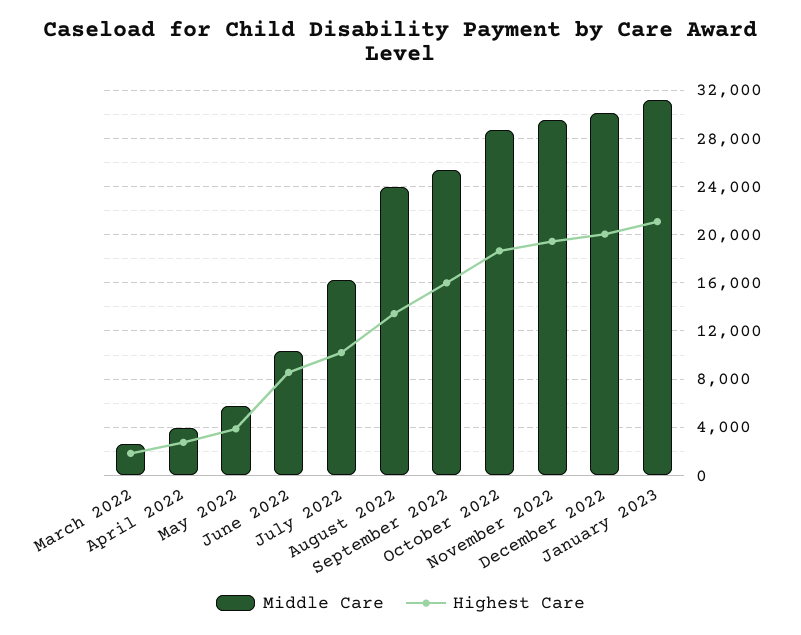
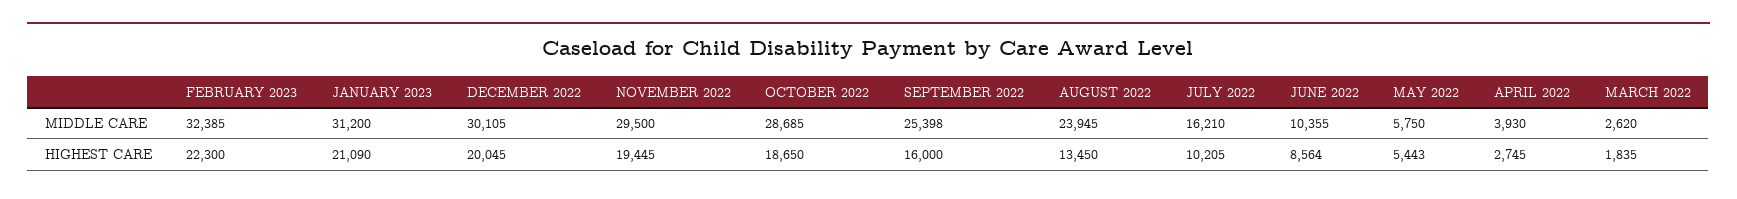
Highest Care, May 2022: 4000 -> 5443
Middle Care, FEBRUARY 2023: none -> 32385
Highest Care, FEBRUARY 2023: none -> 22300

